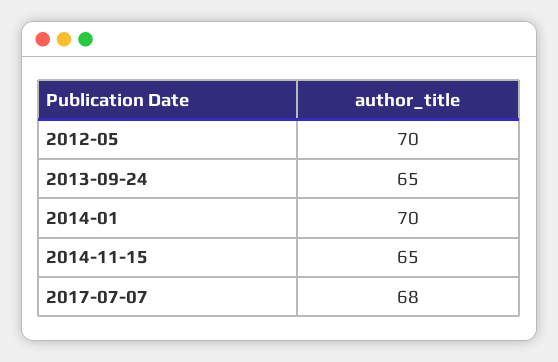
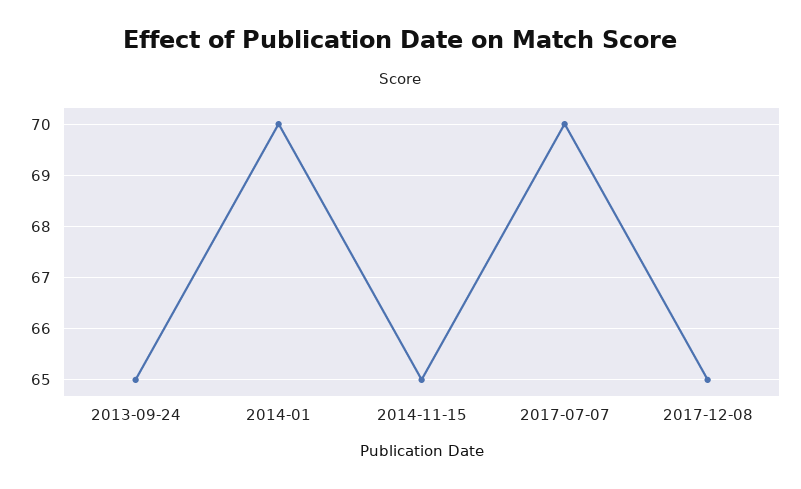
2012-05: 70 -> none
2017-07-07: 68 -> 70
2017-12-08: none -> 65

